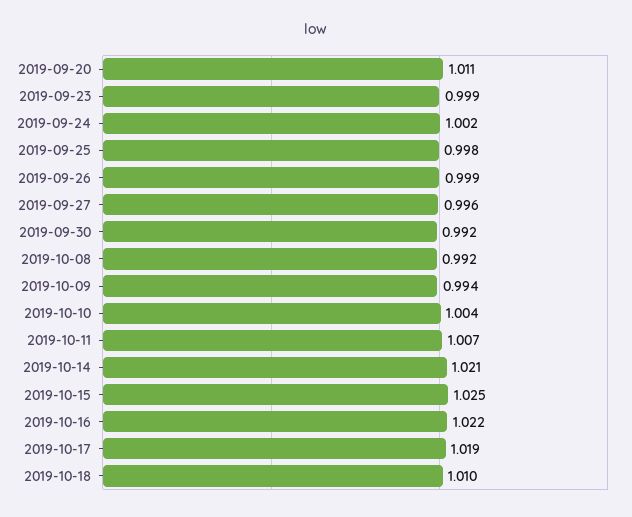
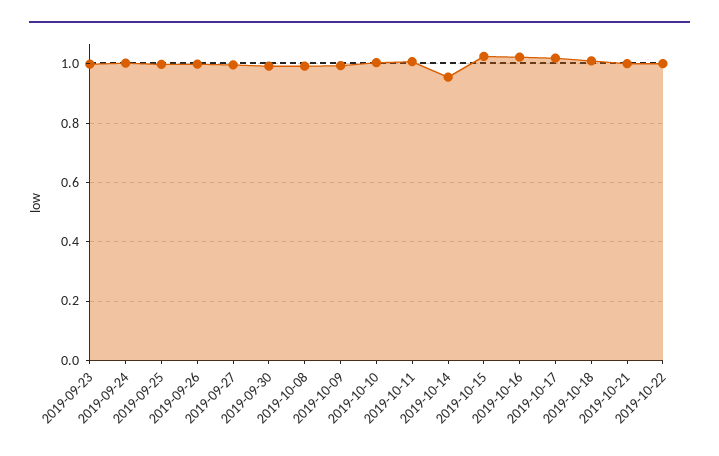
2019-09-20: 1.011 -> none
2019-10-14: 1.021 -> 0.95
2019-10-21: none -> 1
2019-10-22: none -> 1

